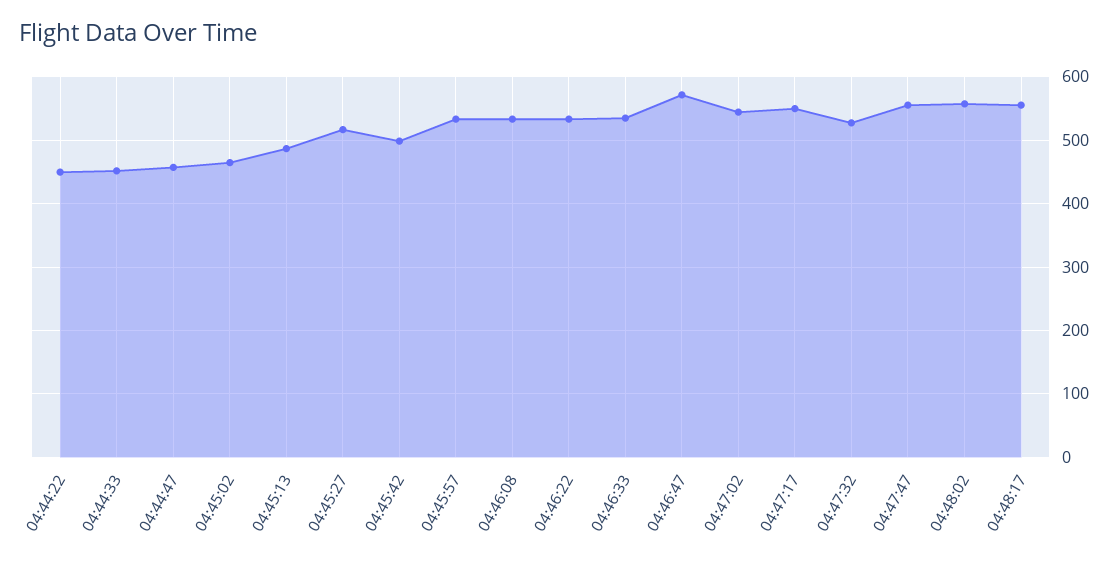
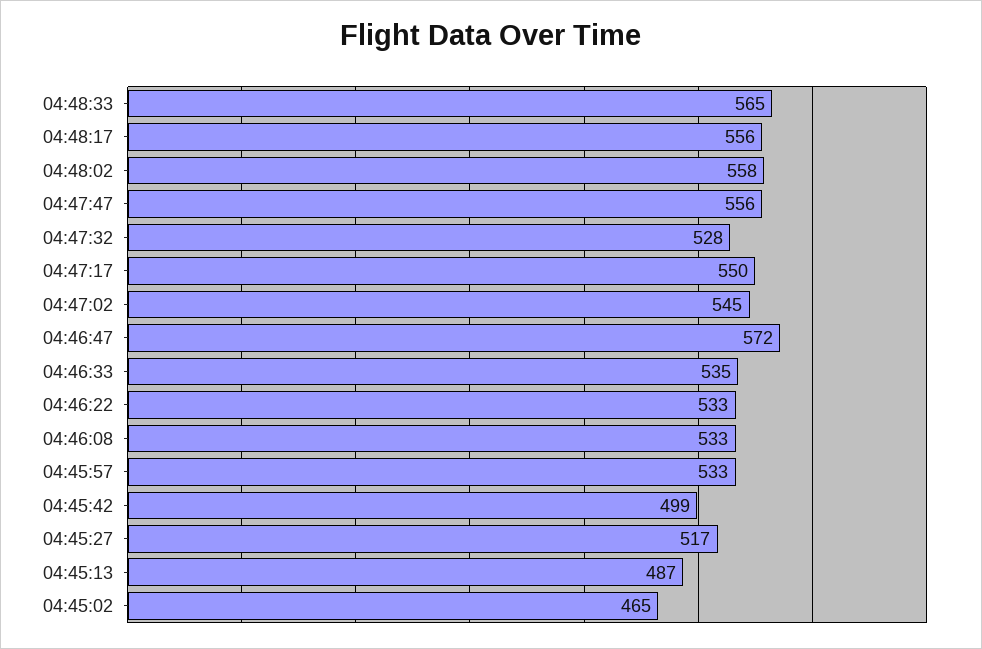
04:44:22: 450 -> none
04:44:33: 450 -> none
04:44:47: 460 -> none
04:48:33: none -> 565

